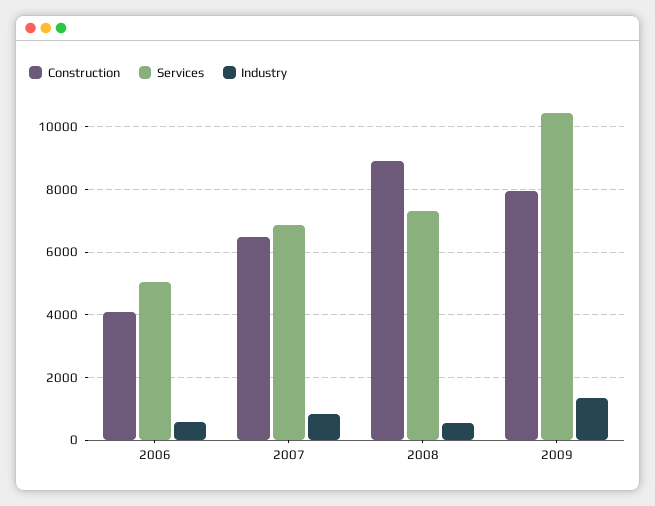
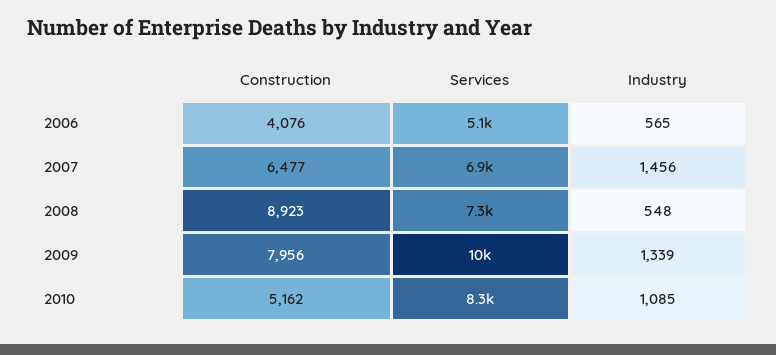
Industry, 2007: 800 -> 1456
Construction, 2010: none -> 5162
Services, 2010: none -> 8300
Industry, 2010: none -> 1085

